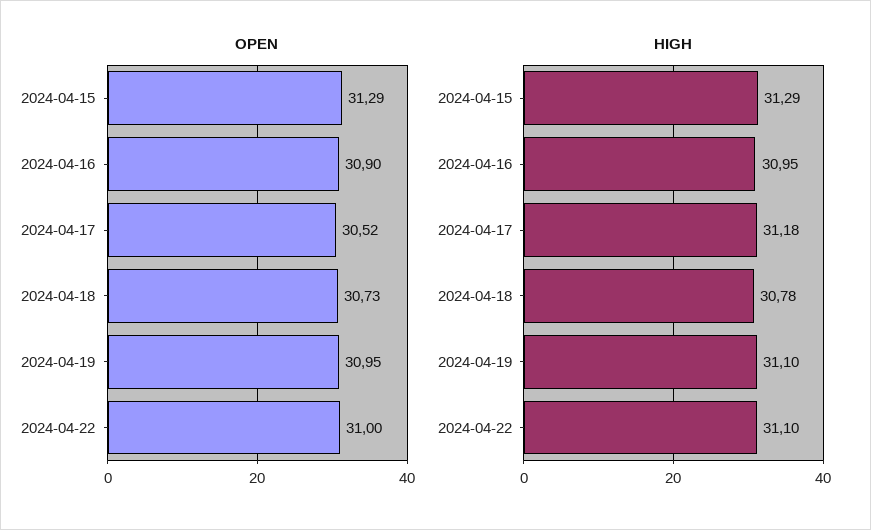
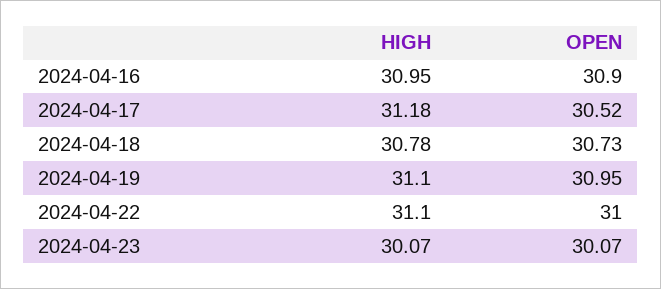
OPEN, 2024-04-15: 31.29 -> none
HIGH, 2024-04-15: 31.29 -> none
HIGH, 2024-04-23: none -> 30.07
OPEN, 2024-04-23: none -> 30.07

